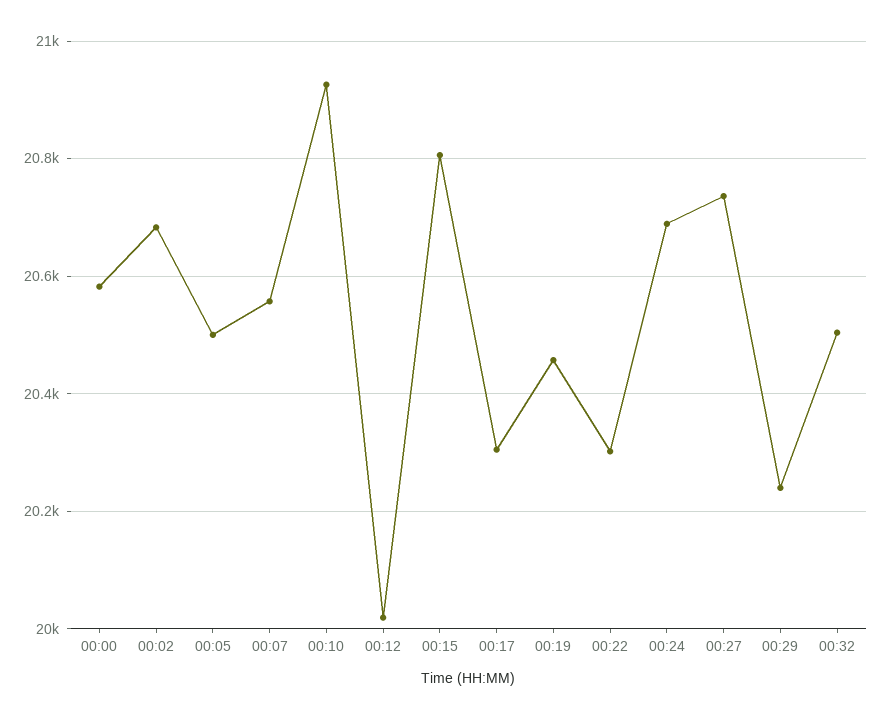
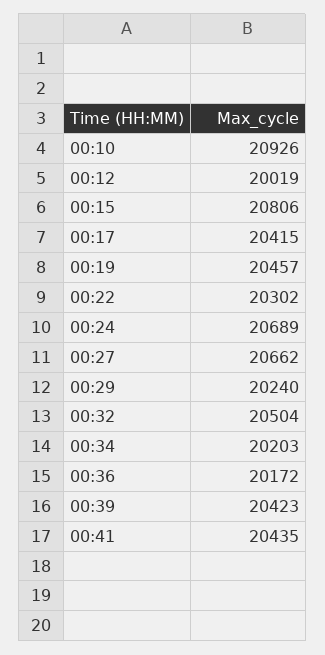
00:00: 20580 -> none
00:02: 20680 -> none
00:05: 20500 -> none
00:07: 20560 -> none
00:17: 20300 -> 20415
00:27: 20740 -> 20662
00:34: none -> 20203
00:36: none -> 20172
00:39: none -> 20423
00:41: none -> 20435

